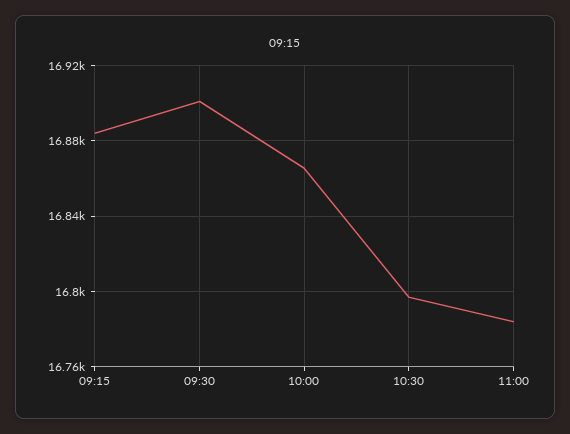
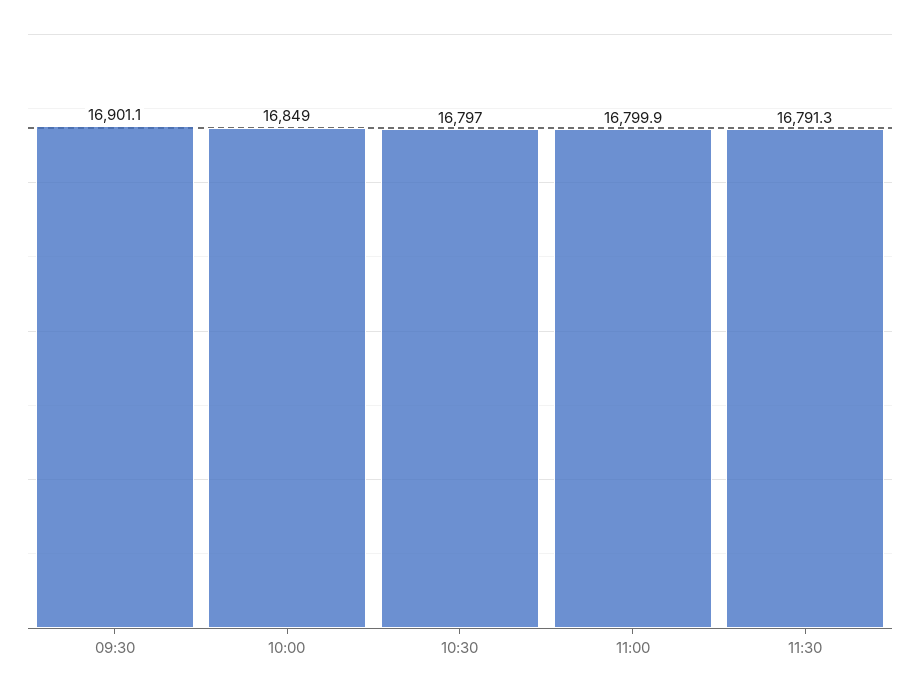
09:15: 16885 -> none
10:00: 16865 -> 16849
11:00: 16785 -> 16799.9
11:30: none -> 16791.3

